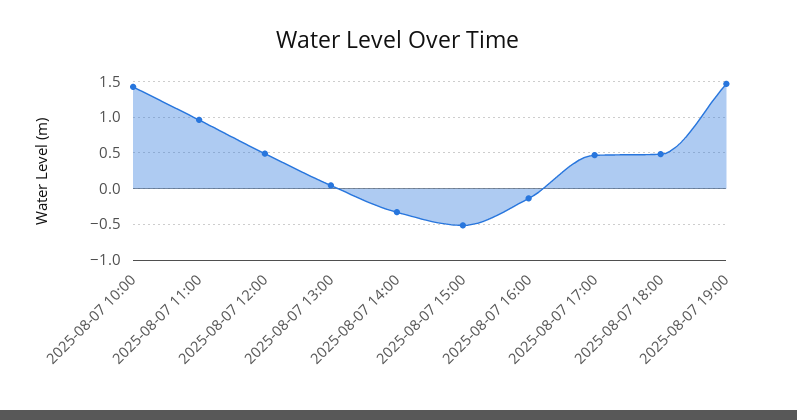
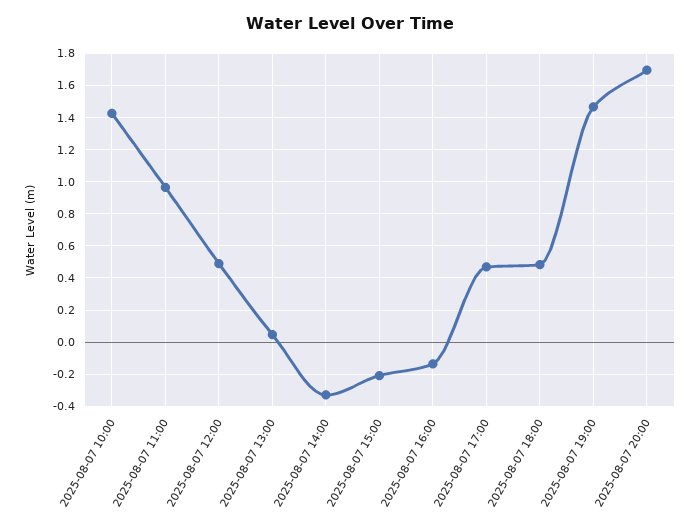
2025-08-07 15:00: -0.5 -> -0.2
2025-08-07 20:00: none -> 1.7

